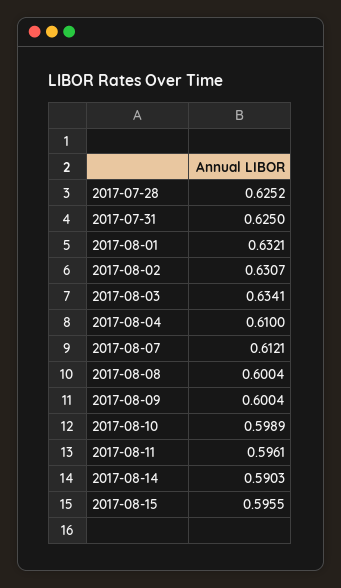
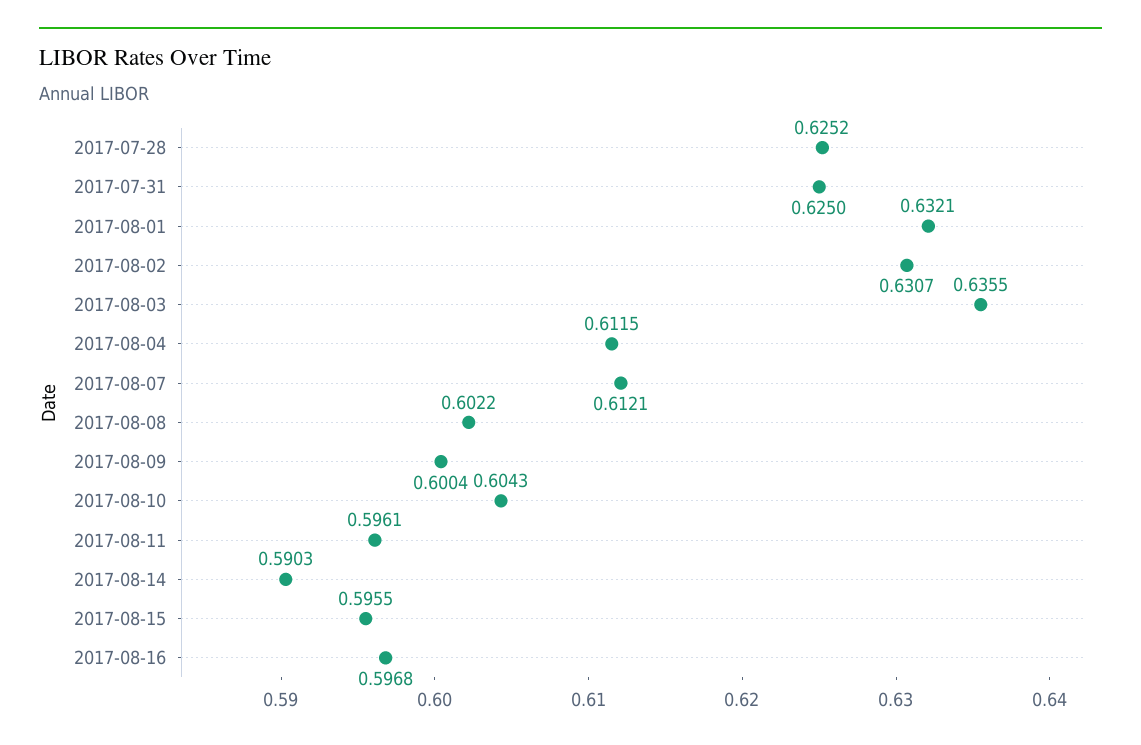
2017-08-03: 0.6341 -> 0.6355
2017-08-04: 0.61 -> 0.6115
2017-08-08: 0.6004 -> 0.6022
2017-08-10: 0.5989 -> 0.6043
2017-08-16: none -> 0.5968

